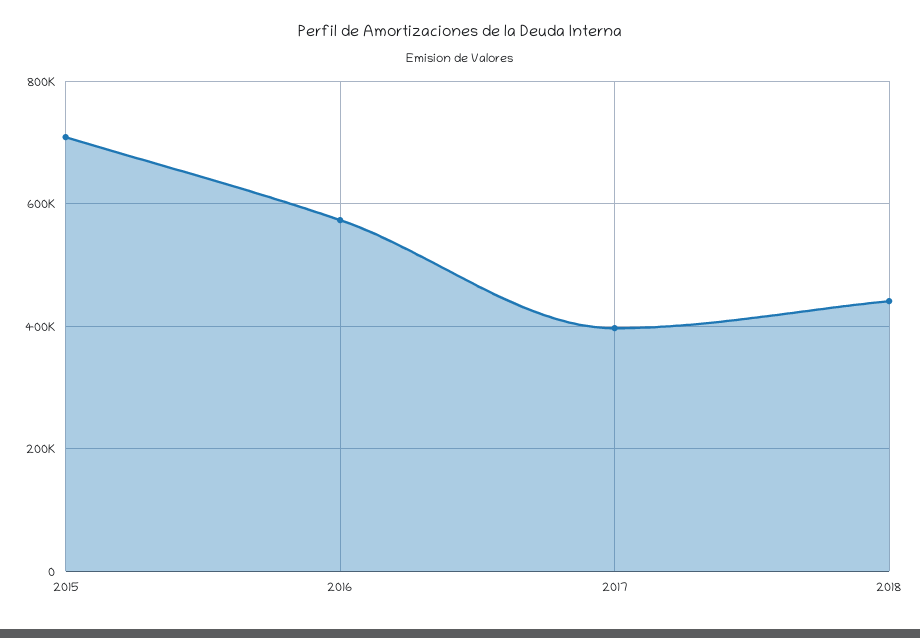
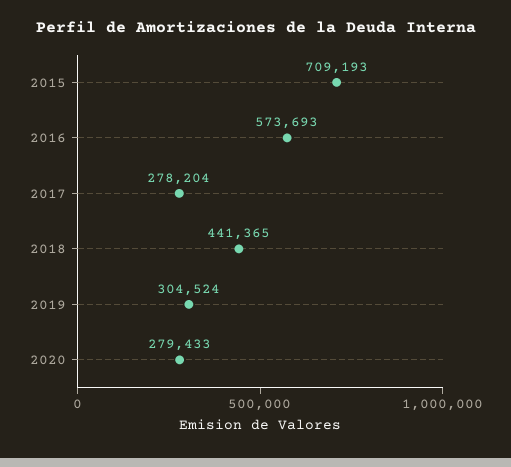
2017: 400000 -> 278204
2019: none -> 304524
2020: none -> 279433

